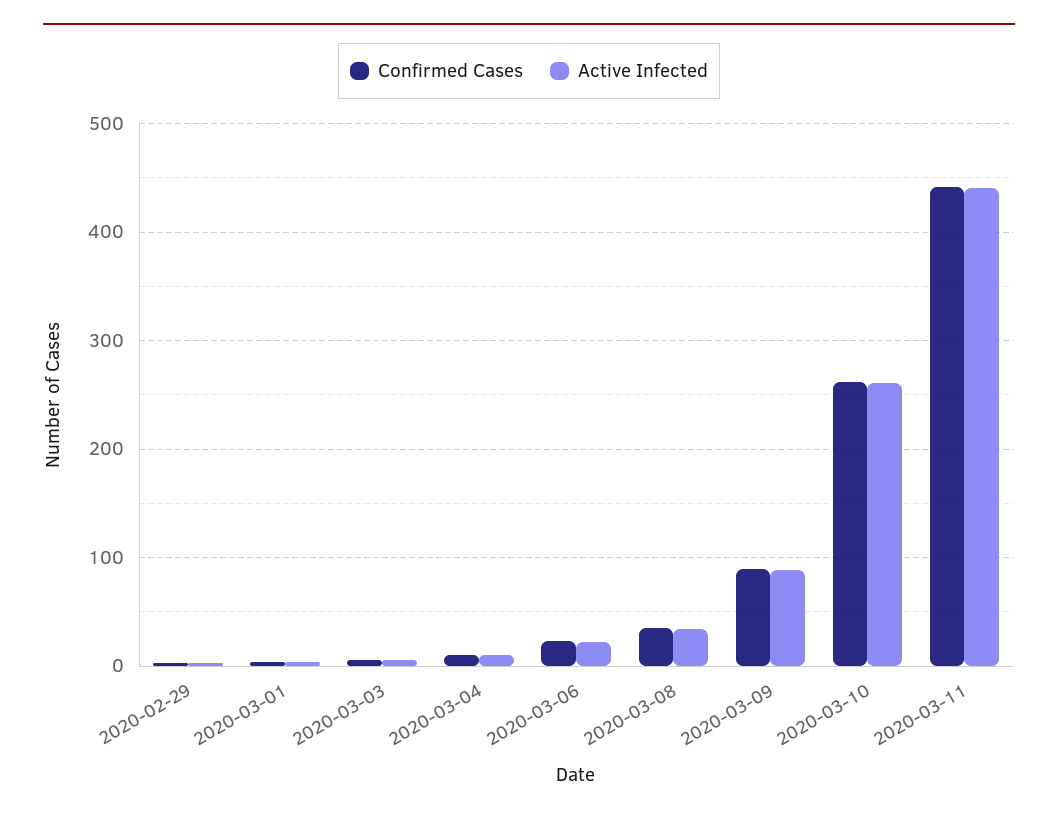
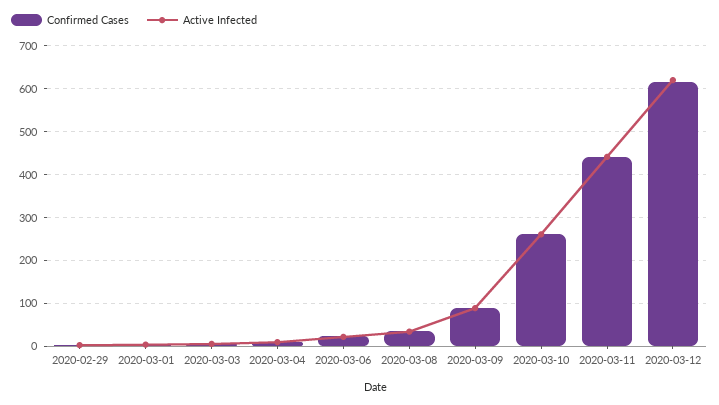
Confirmed Cases, 2020-03-12: none -> 620
Active Infected, 2020-03-12: none -> 620

